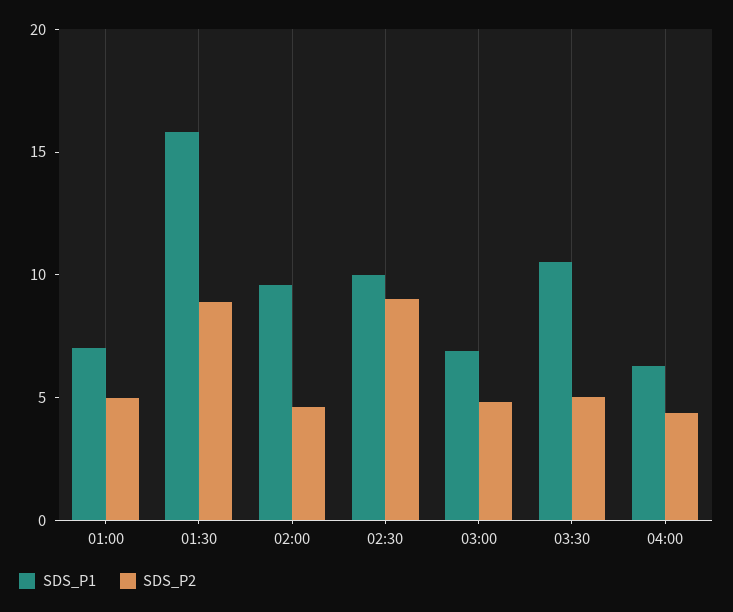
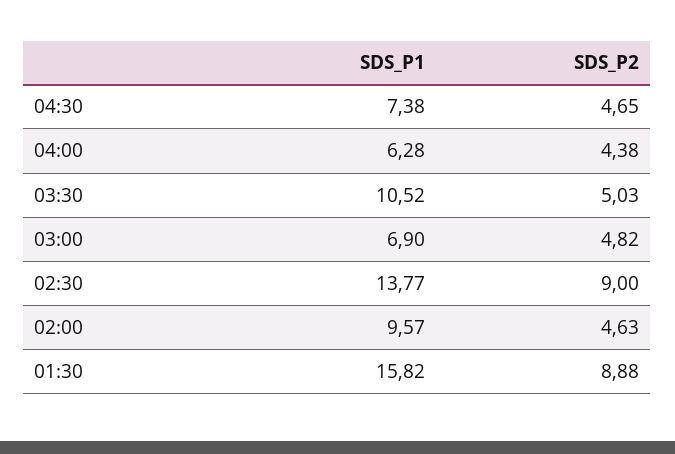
SDS_P1, 01:00: 7 -> none
SDS_P2, 01:00: 5 -> none
SDS_P1, 02:30: 10 -> 13.77
SDS_P1, 04:30: none -> 7.38
SDS_P2, 04:30: none -> 4.65

